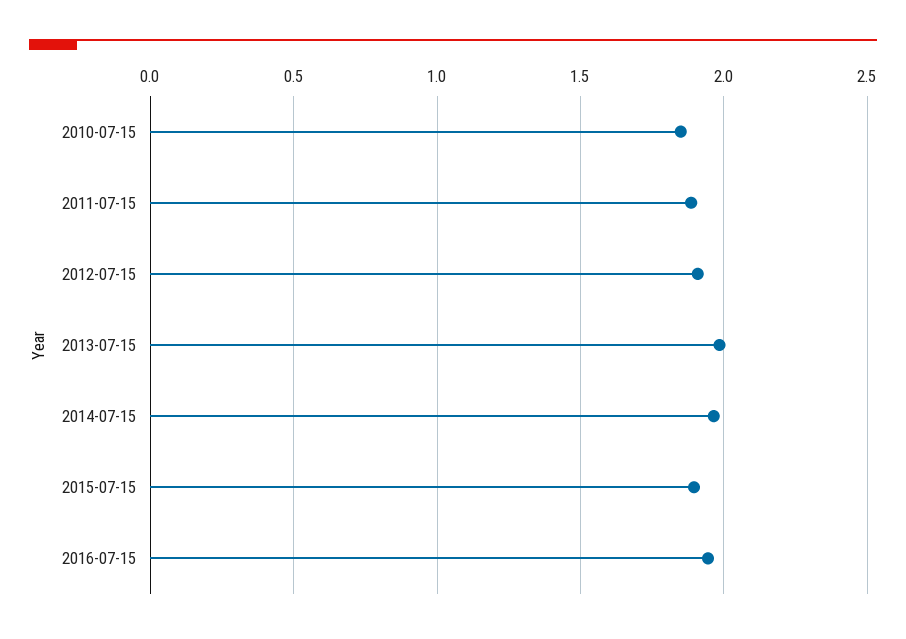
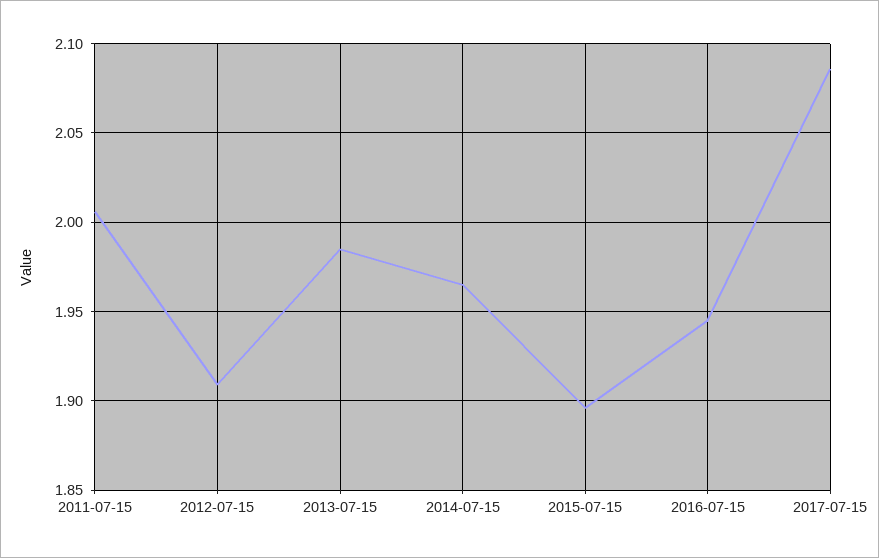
2010-07-15: 1.85 -> none
2011-07-15: 1.9 -> 2.005
2017-07-15: none -> 2.085

